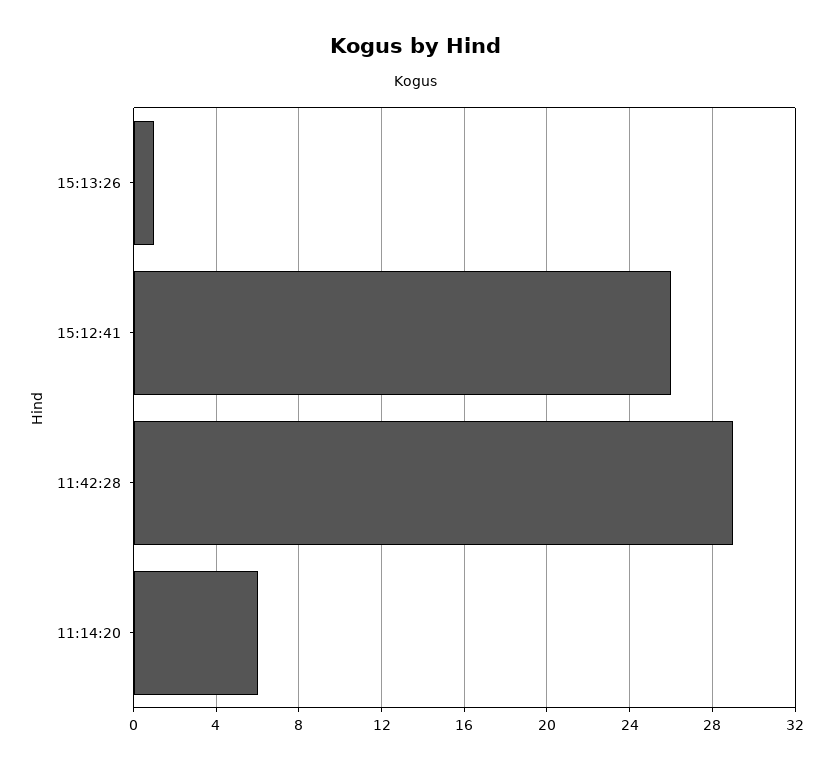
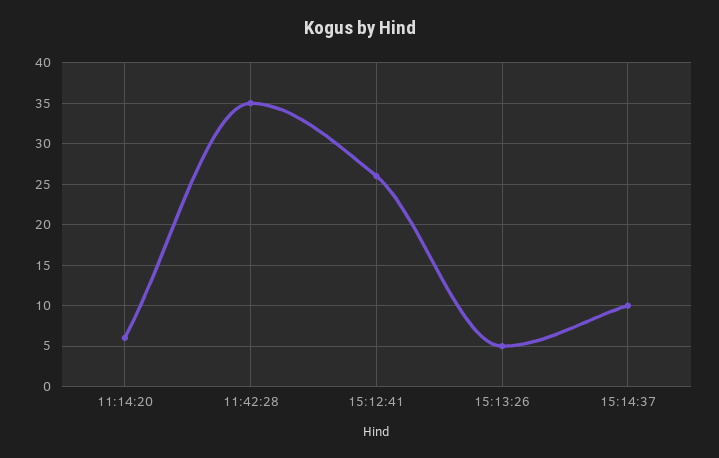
15:13:26: 1 -> 5
11:42:28: 29 -> 35
15:14:37: none -> 10

